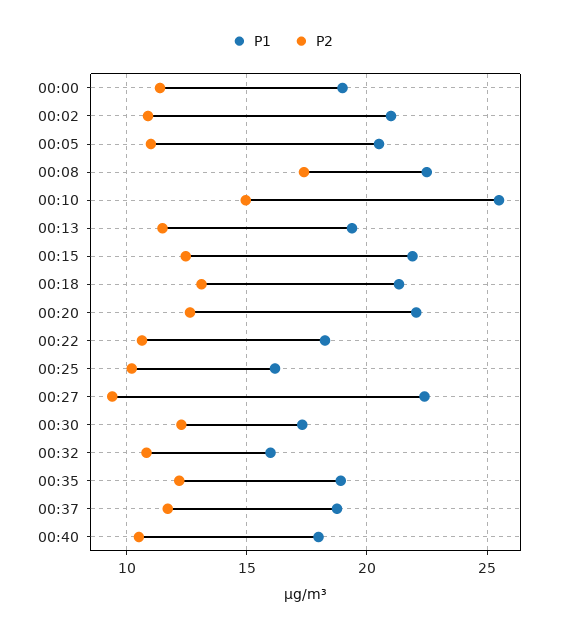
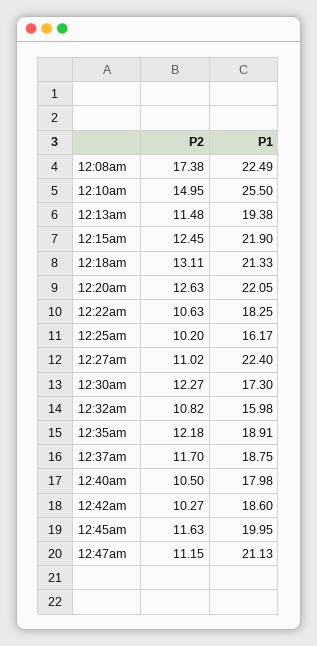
P1, 00:00: 19 -> none
P2, 00:00: 11.5 -> none
P1, 00:02: 21 -> none
P2, 00:02: 11 -> none
P1, 00:05: 20.5 -> none
P2, 00:05: 11 -> none
P2, 00:27: 9.5 -> 11.02
P2, 12:42am: none -> 10.27
P1, 12:42am: none -> 18.6
P2, 12:45am: none -> 11.63
P1, 12:45am: none -> 19.95
P2, 12:47am: none -> 11.15
P1, 12:47am: none -> 21.13

